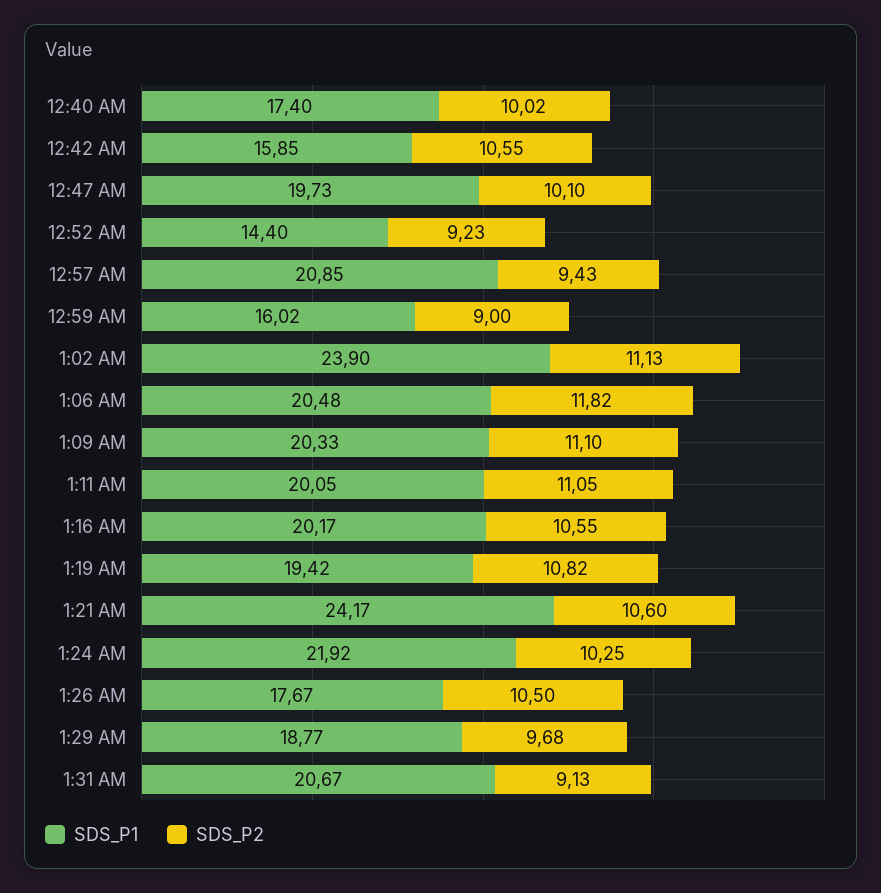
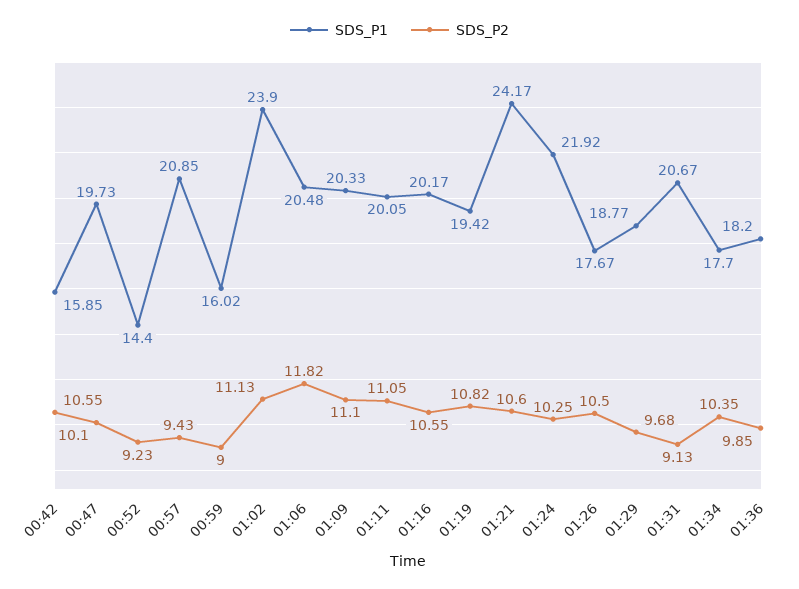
SDS_P1, 12:40 AM: 17.4 -> none
SDS_P2, 12:40 AM: 10.02 -> none
SDS_P1, 01:34: none -> 17.7
SDS_P2, 01:34: none -> 10.35
SDS_P1, 01:36: none -> 18.2
SDS_P2, 01:36: none -> 9.85

